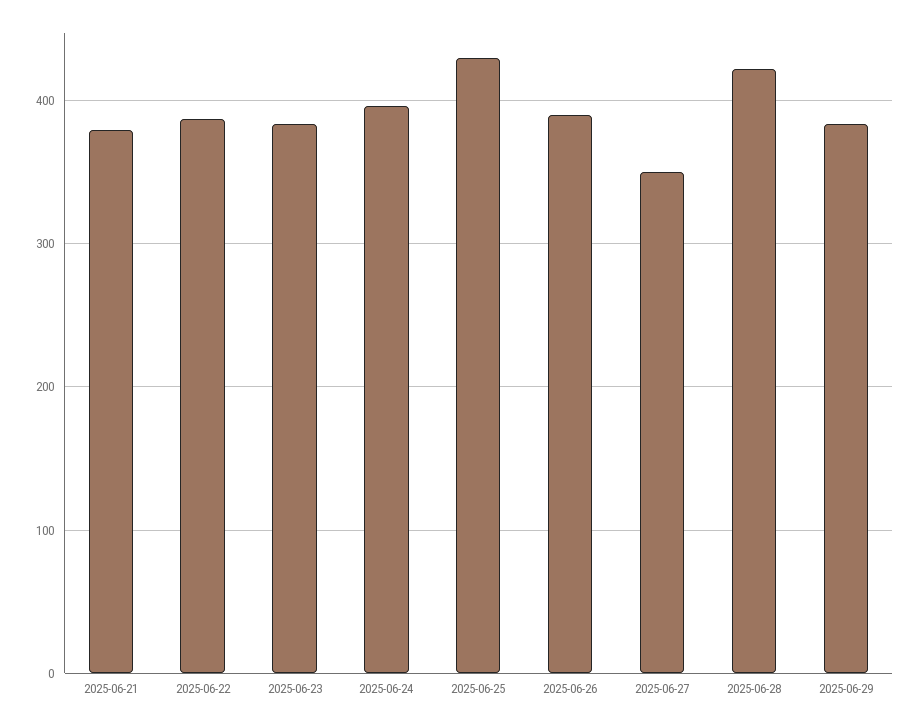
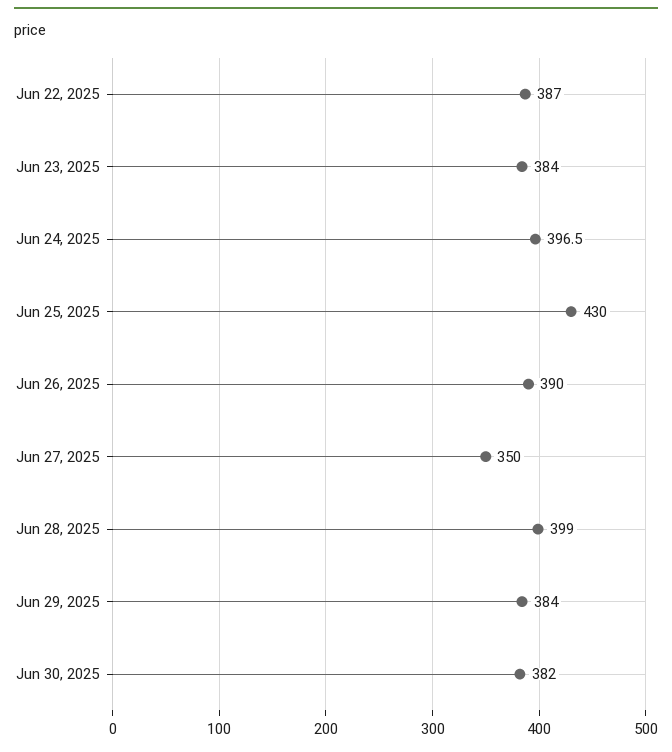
2025-06-21: 380 -> none
2025-06-28: 420 -> 399
Jun 30, 2025: none -> 382

